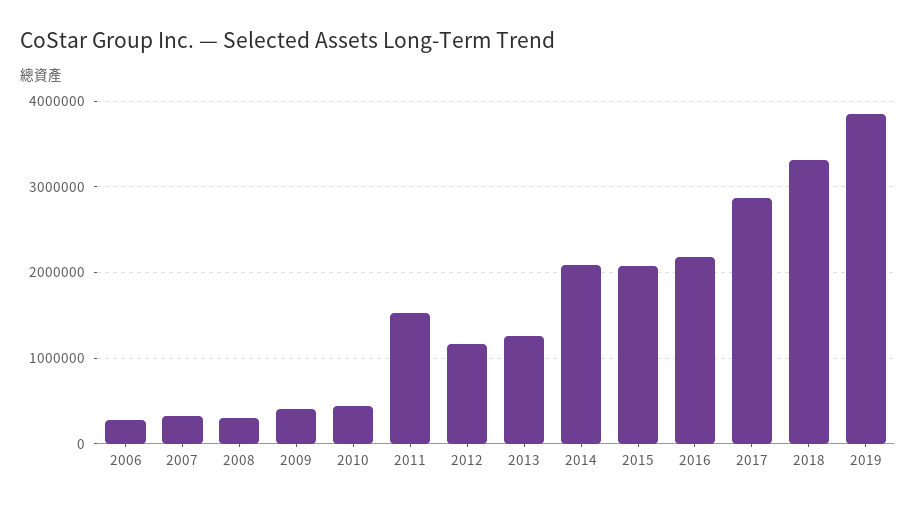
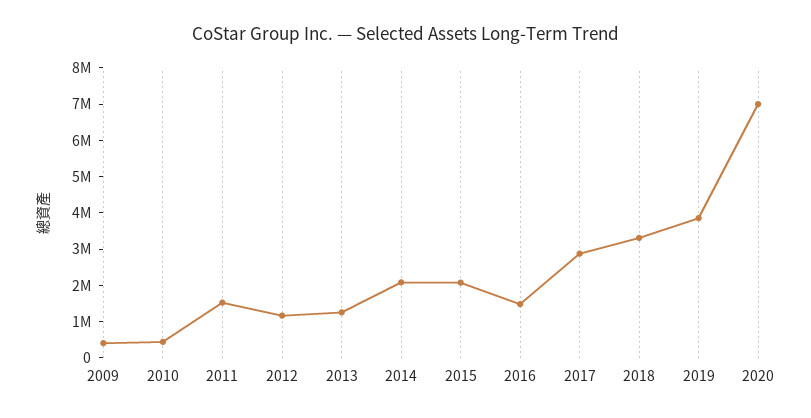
2006: 300000 -> none
2007: 300000 -> none
2008: 300000 -> none
2016: 2200000 -> 1500000
2020: none -> 7000000

